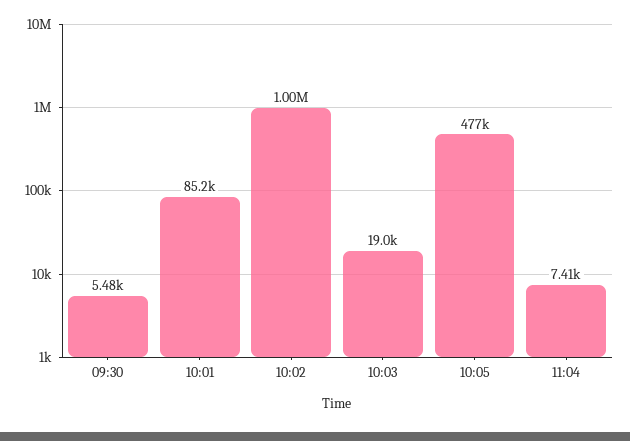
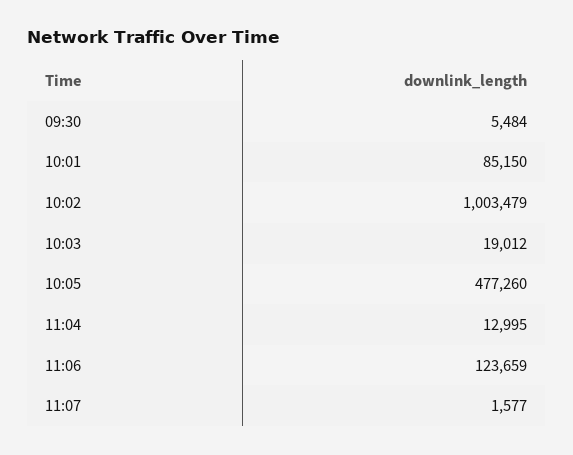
11:04: 7410 -> 12995
11:06: none -> 123659
11:07: none -> 1577

